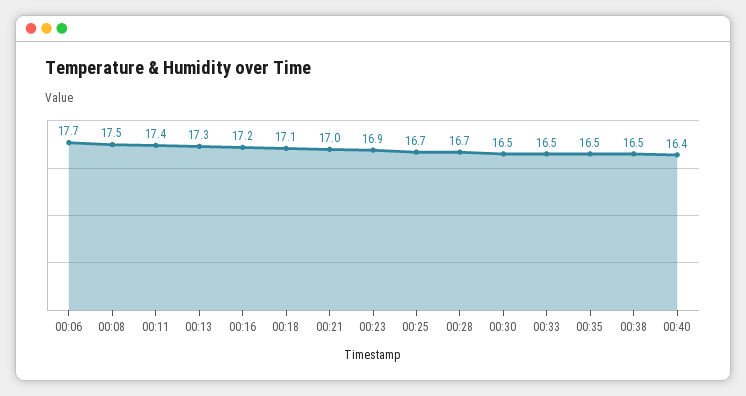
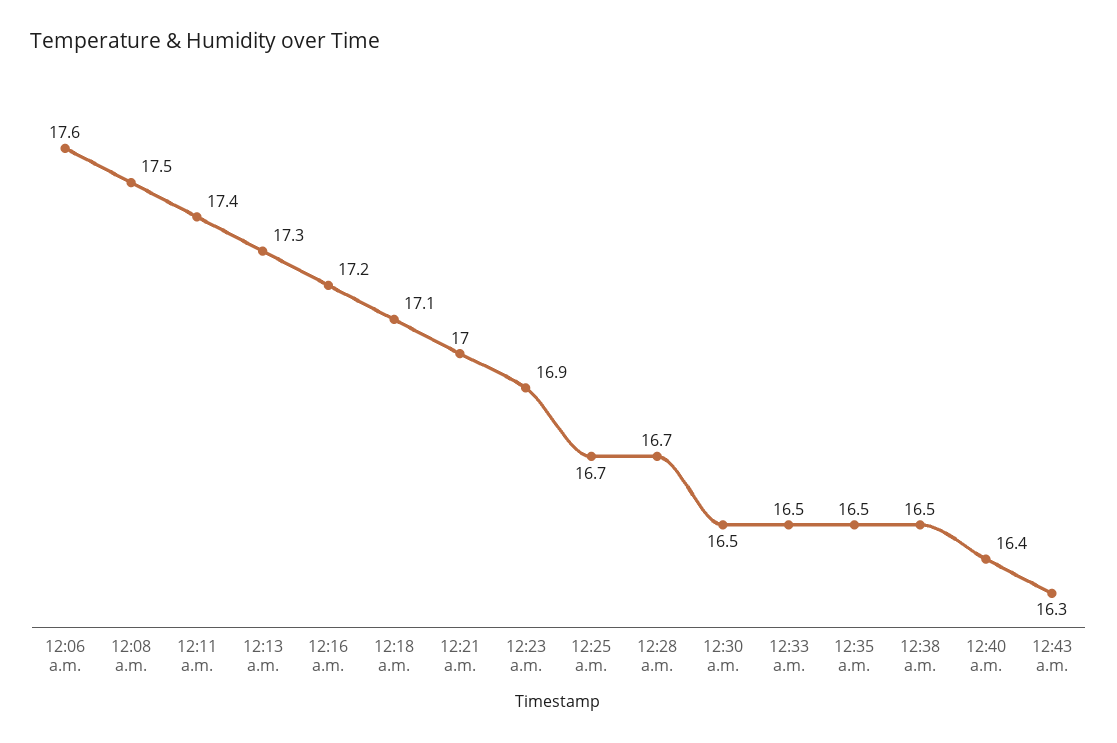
00:06: 17.7 -> 17.6
12:43 a.m.: none -> 16.3

